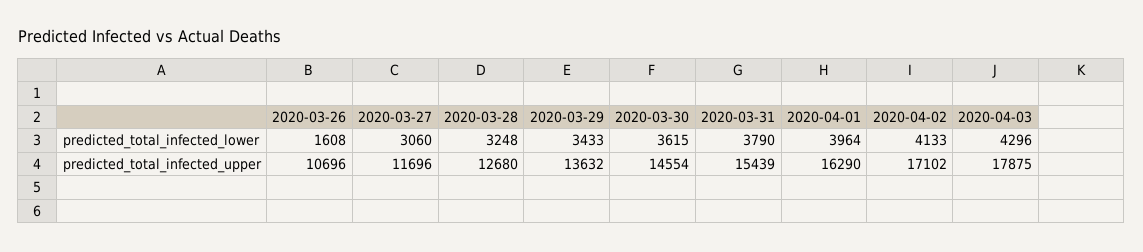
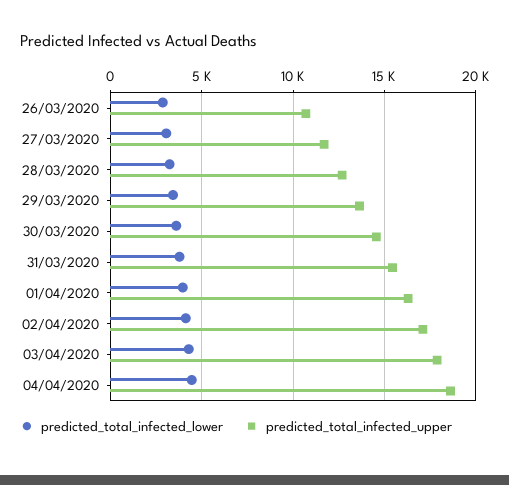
predicted_total_infected_lower, 2020-03-26: 1608 -> 3000
predicted_total_infected_lower, 04/04/2020: none -> 4500
predicted_total_infected_upper, 04/04/2020: none -> 18500

